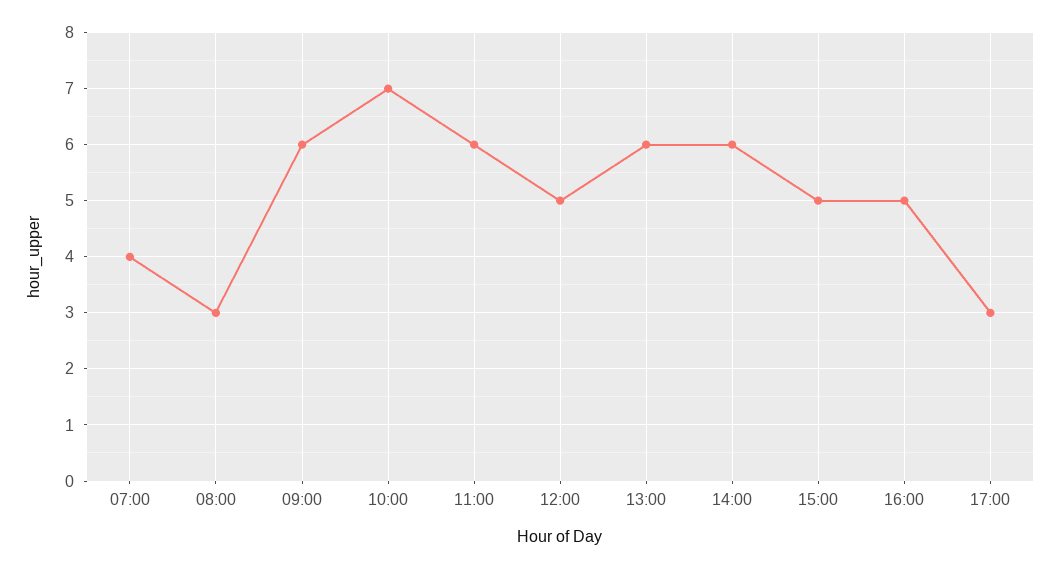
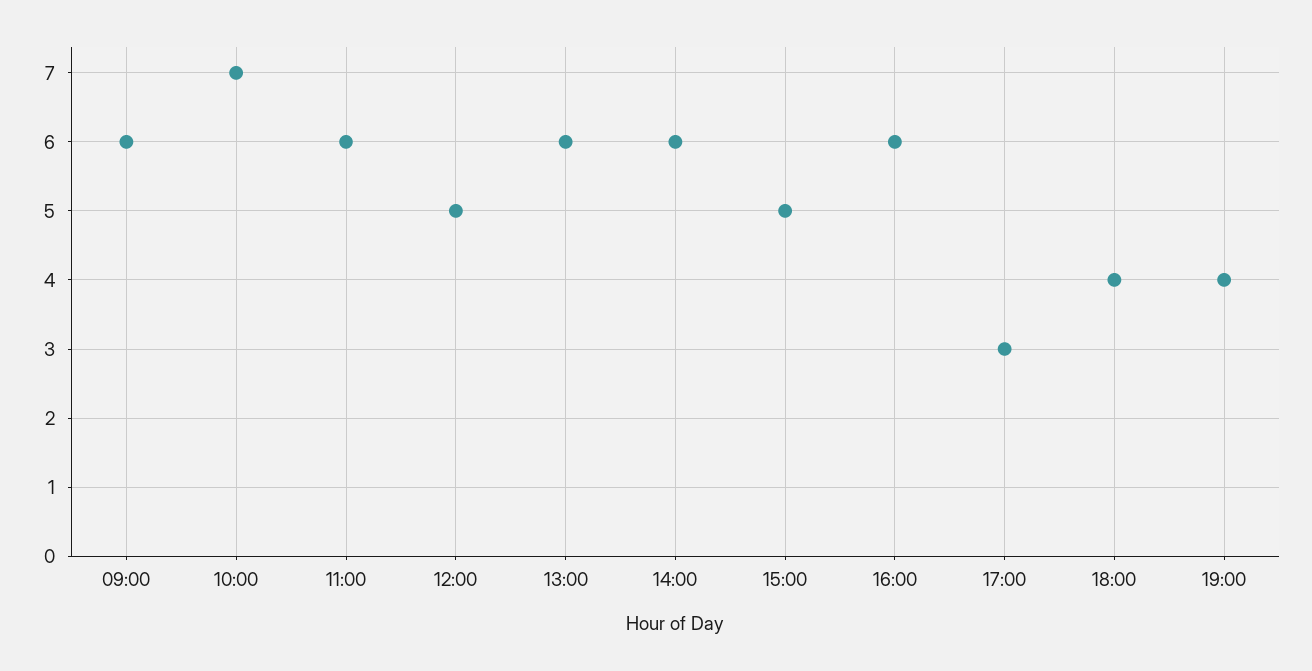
07:00: 4 -> none
08:00: 3 -> none
16:00: 5 -> 6
18:00: none -> 4
19:00: none -> 4

